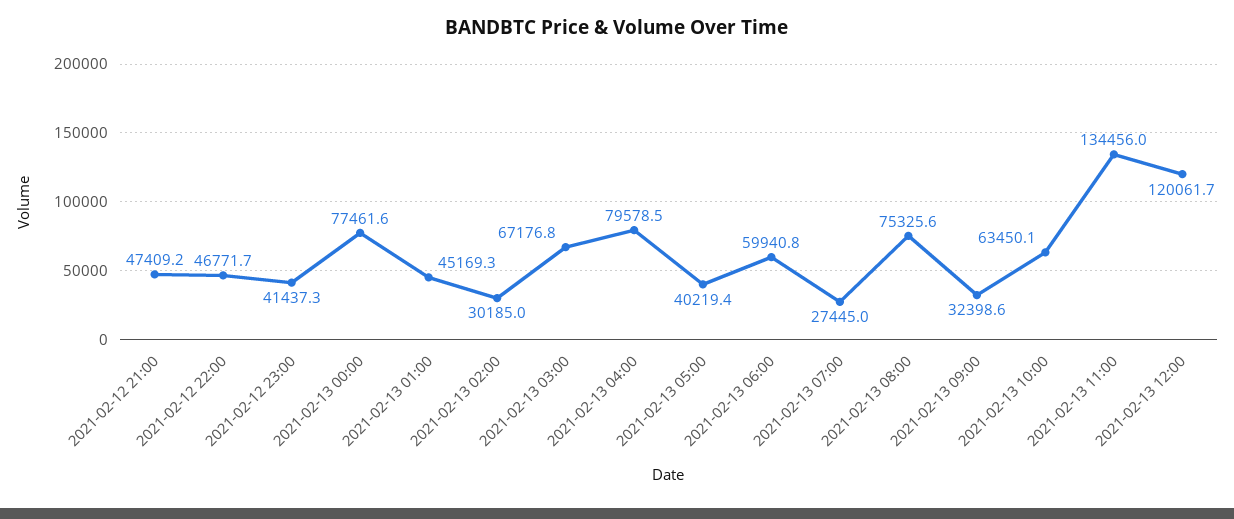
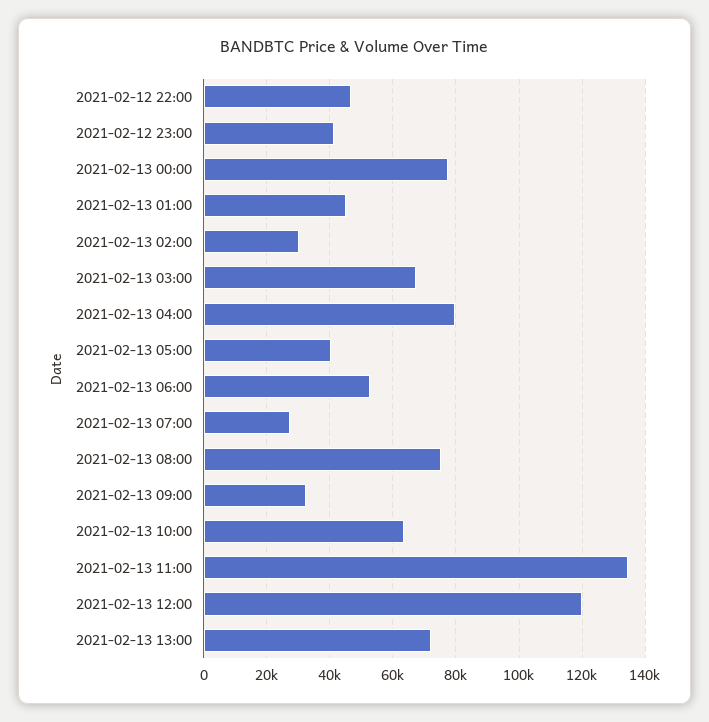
2021-02-12 21:00: 47409.2 -> none
2021-02-13 06:00: 59940.8 -> 52000
2021-02-13 13:00: none -> 72000

